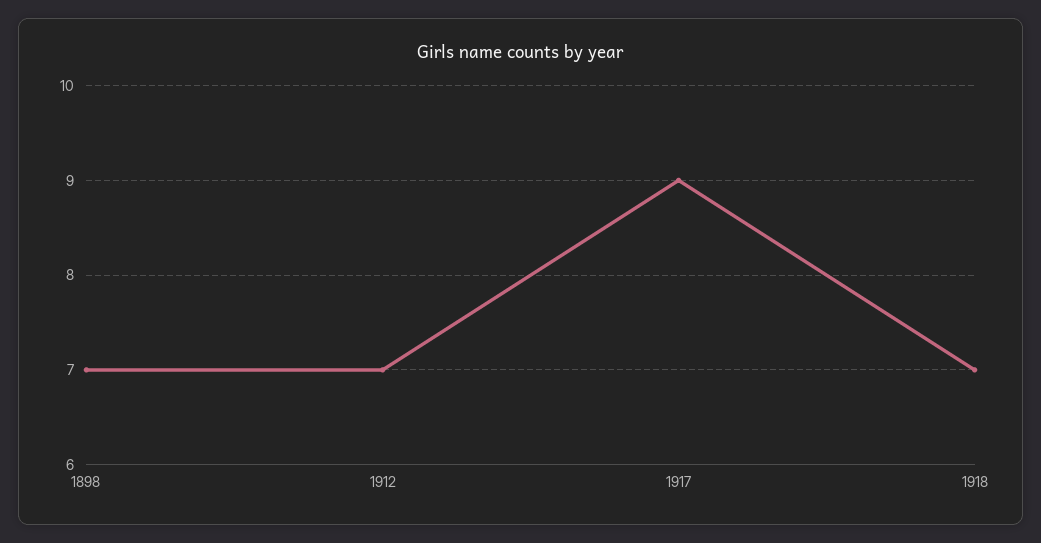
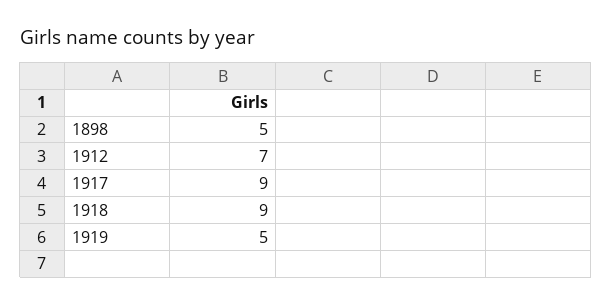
1898: 7 -> 5
1918: 7 -> 9
1919: none -> 5

